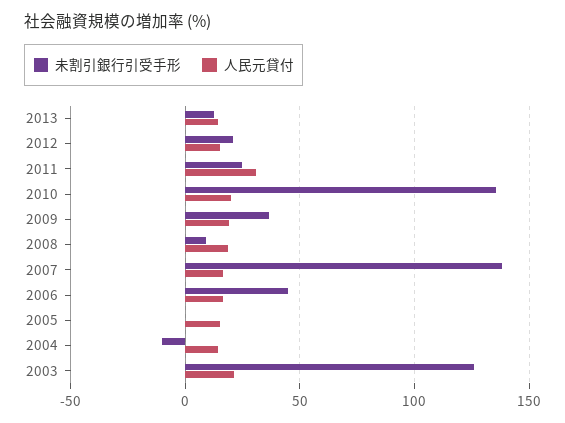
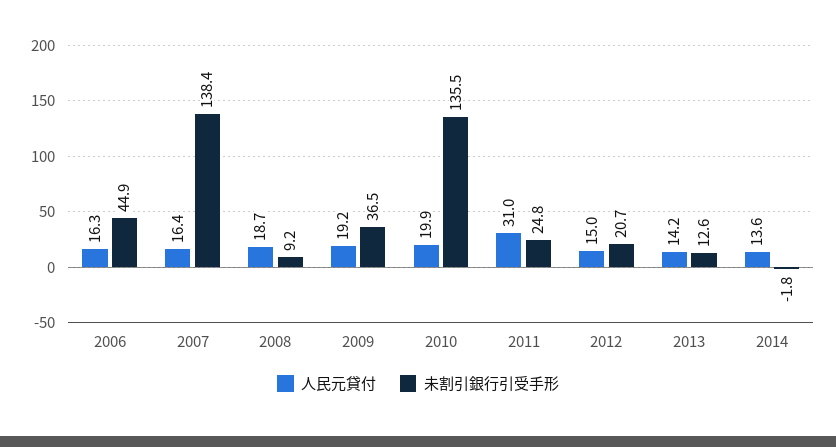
未割引銀行引受手形, 2005: 0 -> none
人民元貸付, 2005: 15 -> none
未割引銀行引受手形, 2004: -10 -> none
人民元貸付, 2004: 15 -> none
未割引銀行引受手形, 2003: 125 -> none
人民元貸付, 2003: 20 -> none
人民元貸付, 2014: none -> 13.6
未割引銀行引受手形, 2014: none -> -1.8

